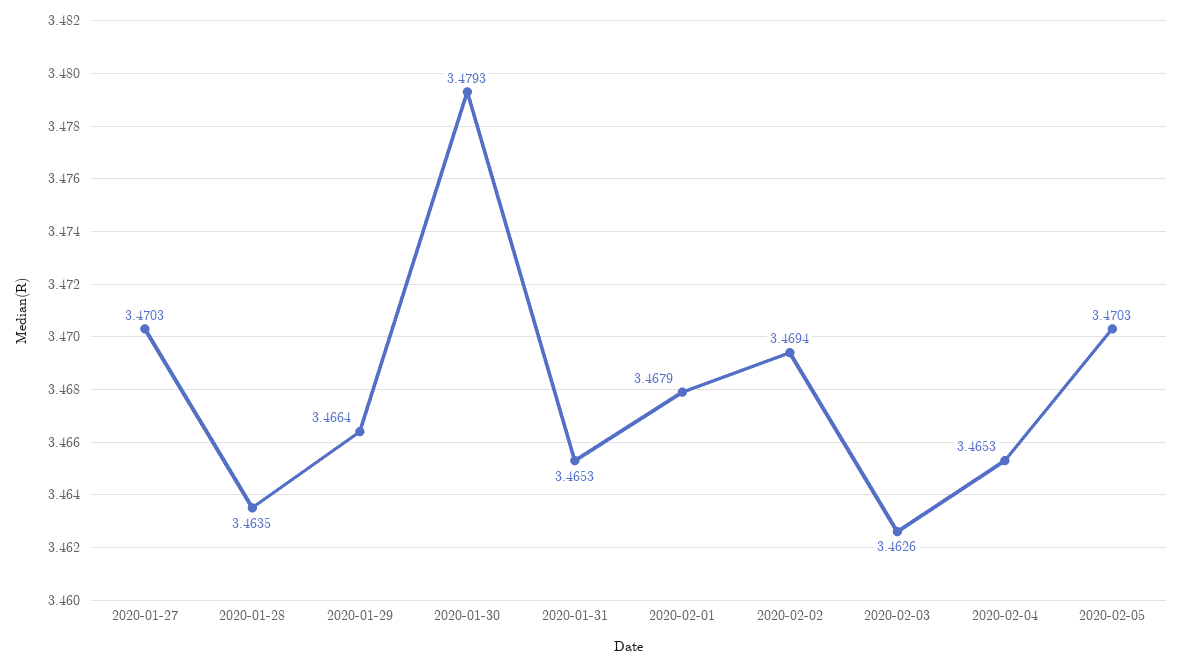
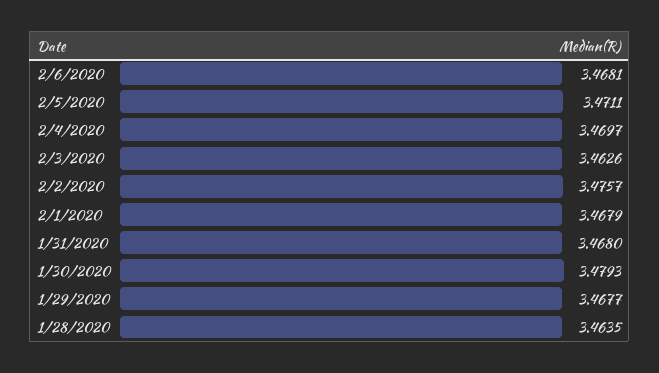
2020-01-27: 3.4703 -> none
2020-01-29: 3.4664 -> 3.4677
2020-01-31: 3.4653 -> 3.468
2020-02-02: 3.4694 -> 3.4757
2020-02-04: 3.4653 -> 3.4697
2020-02-05: 3.4703 -> 3.4711
2/6/2020: none -> 3.4681

